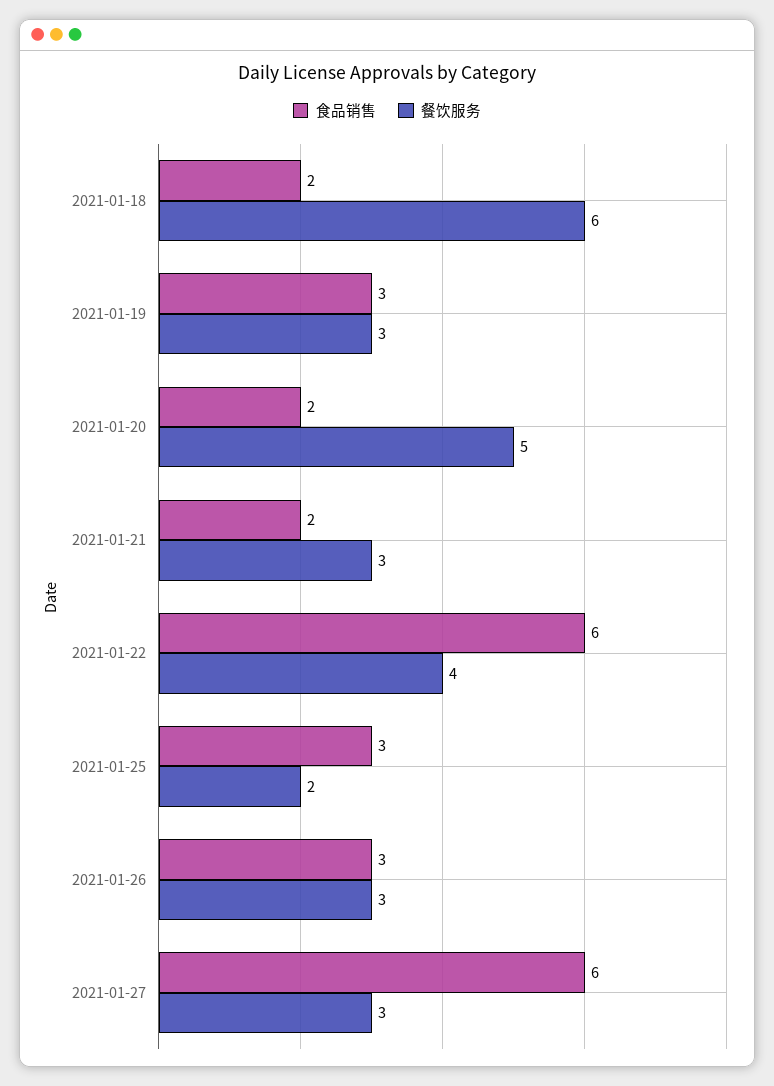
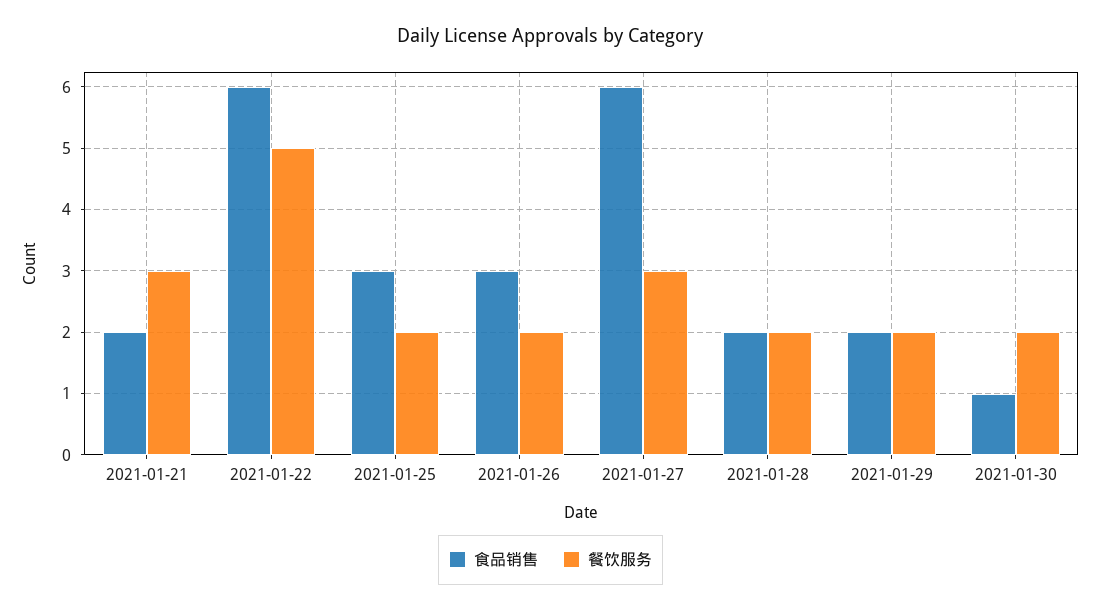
食品销售, 2021-01-18: 2 -> none
餐饮服务, 2021-01-18: 6 -> none
食品销售, 2021-01-19: 3 -> none
餐饮服务, 2021-01-19: 3 -> none
食品销售, 2021-01-20: 2 -> none
餐饮服务, 2021-01-20: 5 -> none
餐饮服务, 2021-01-22: 4 -> 5
餐饮服务, 2021-01-26: 3 -> 2
食品销售, 2021-01-28: none -> 2
餐饮服务, 2021-01-28: none -> 2
食品销售, 2021-01-29: none -> 2
餐饮服务, 2021-01-29: none -> 2
食品销售, 2021-01-30: none -> 1
餐饮服务, 2021-01-30: none -> 2

